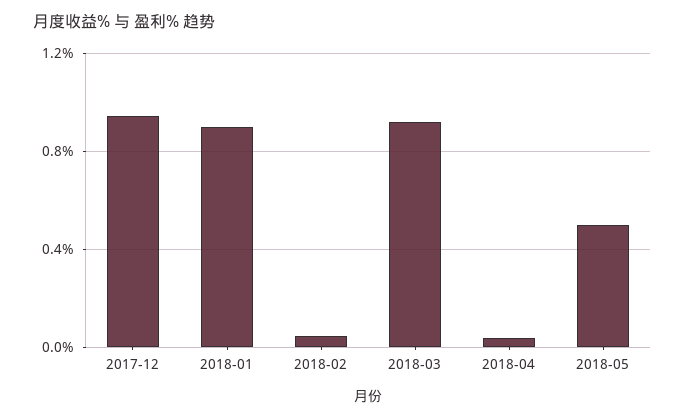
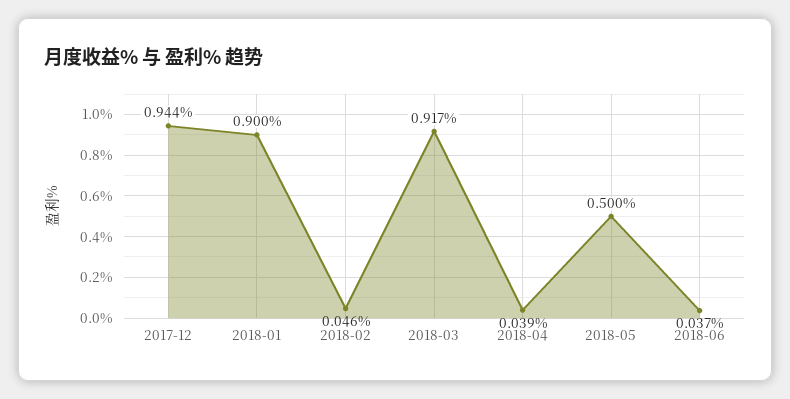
2018-06: none -> 0.037

